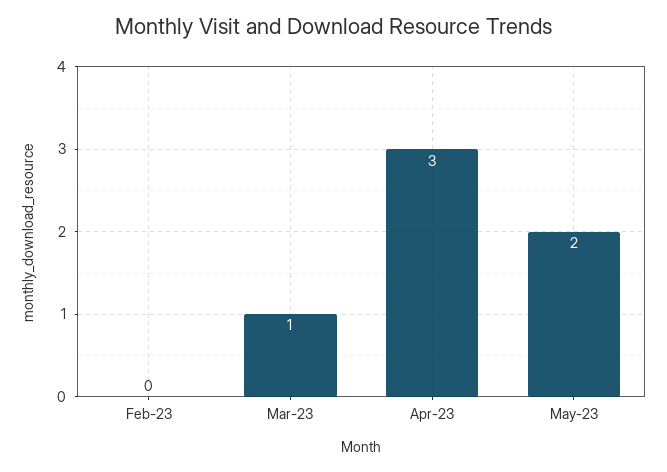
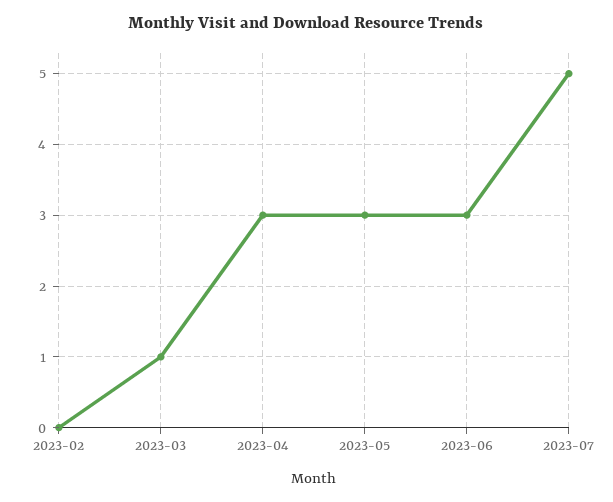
May-23: 2 -> 3
2023-06: none -> 3
2023-07: none -> 5

